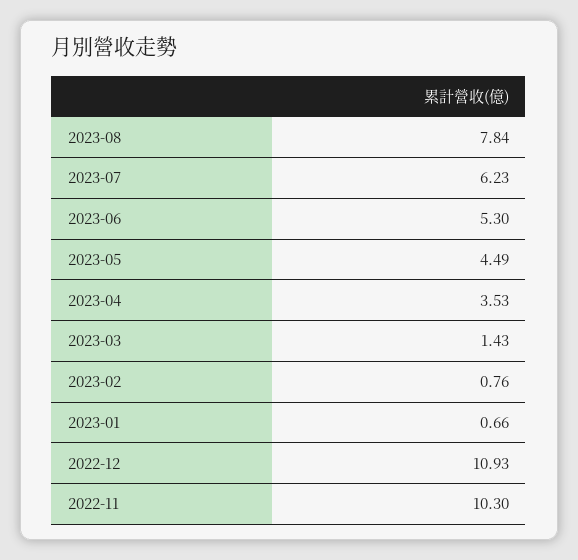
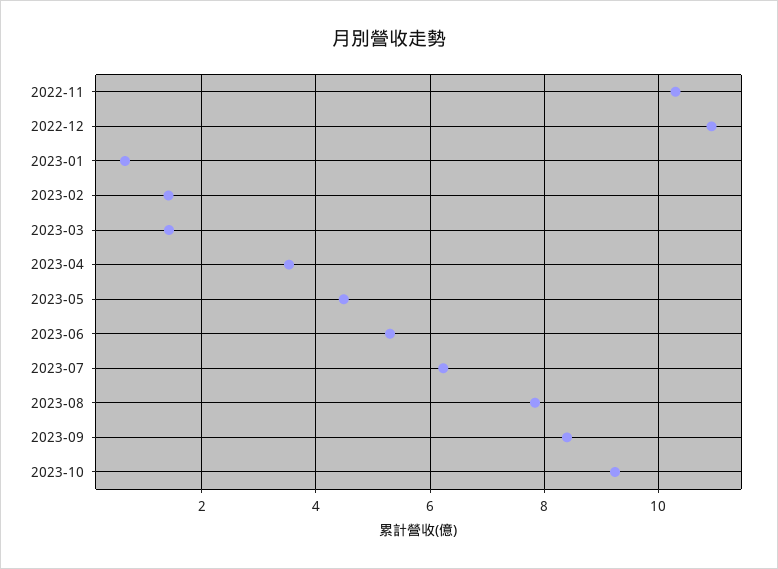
2023-02: 0.76 -> 1.4
2023-09: none -> 8.4
2023-10: none -> 9.2

